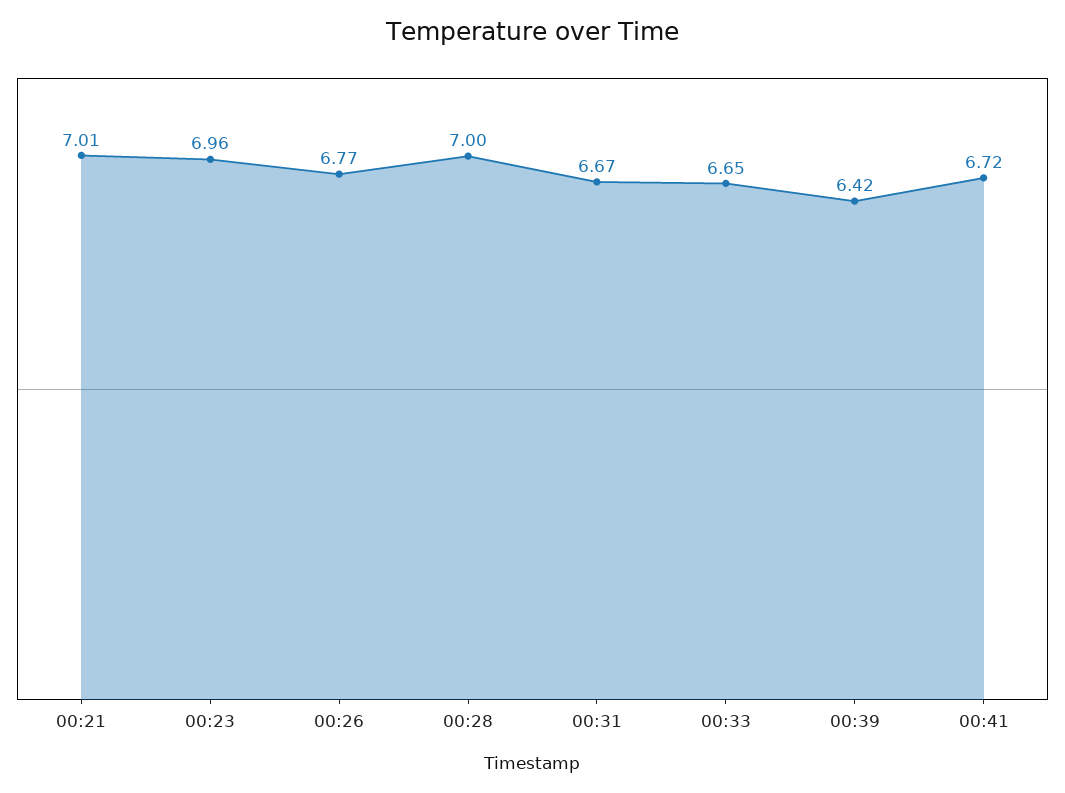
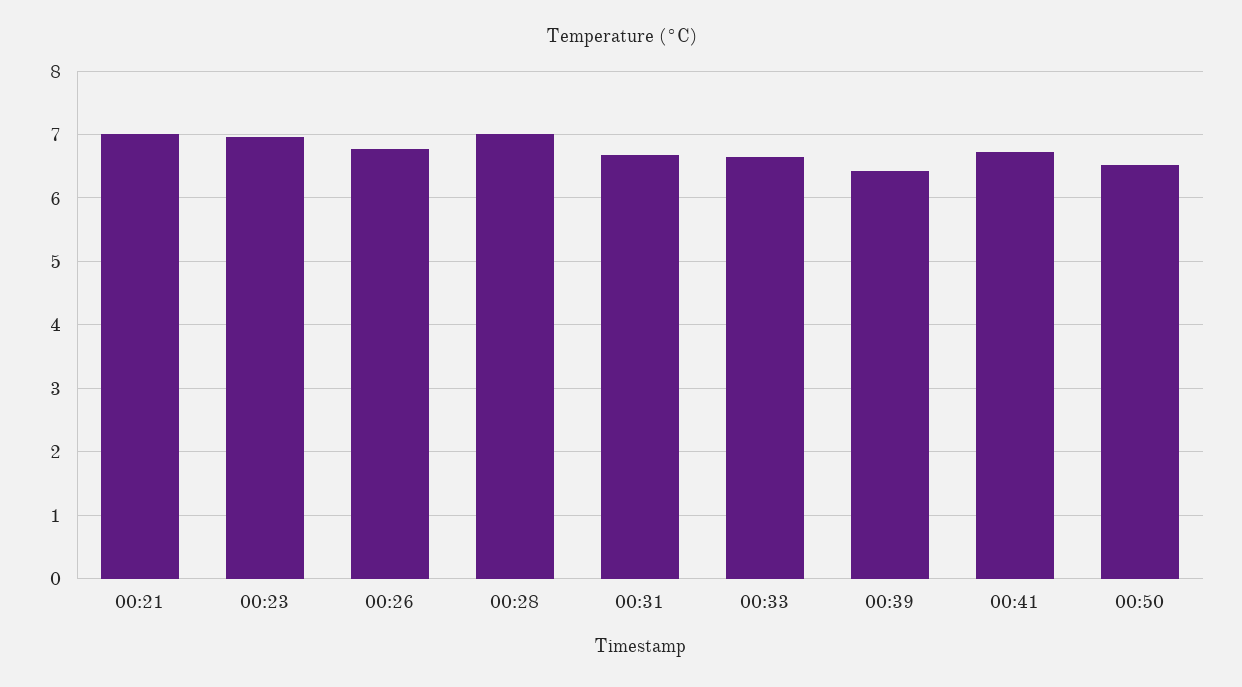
00:50: none -> 6.5

